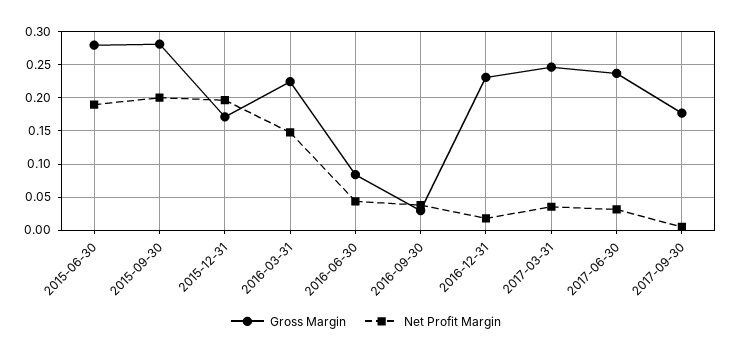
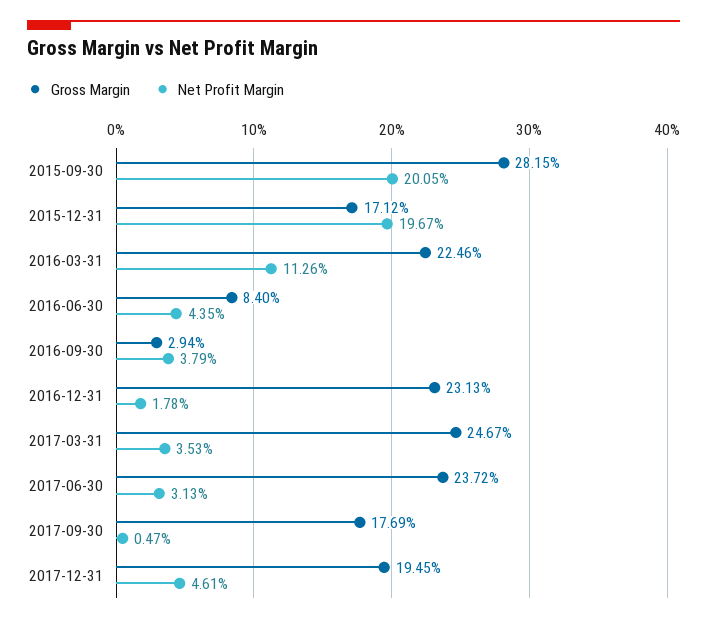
Gross Margin, 2015-06-30: 0.28 -> none
Net Profit Margin, 2015-06-30: 0.19 -> none
Net Profit Margin, 2016-03-31: 0.15 -> 0.1126
Gross Margin, 2017-12-31: none -> 0.1945
Net Profit Margin, 2017-12-31: none -> 0.0461

